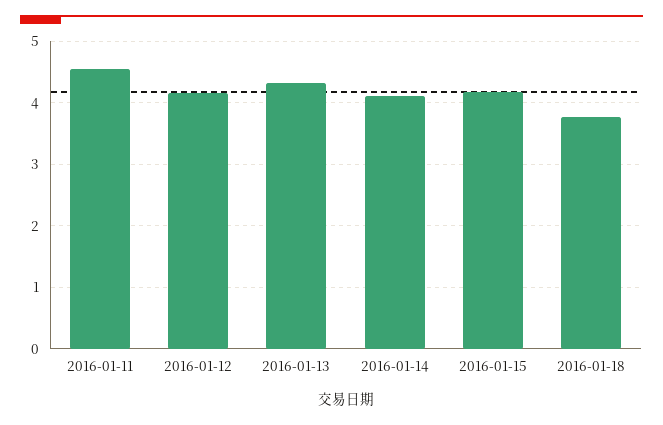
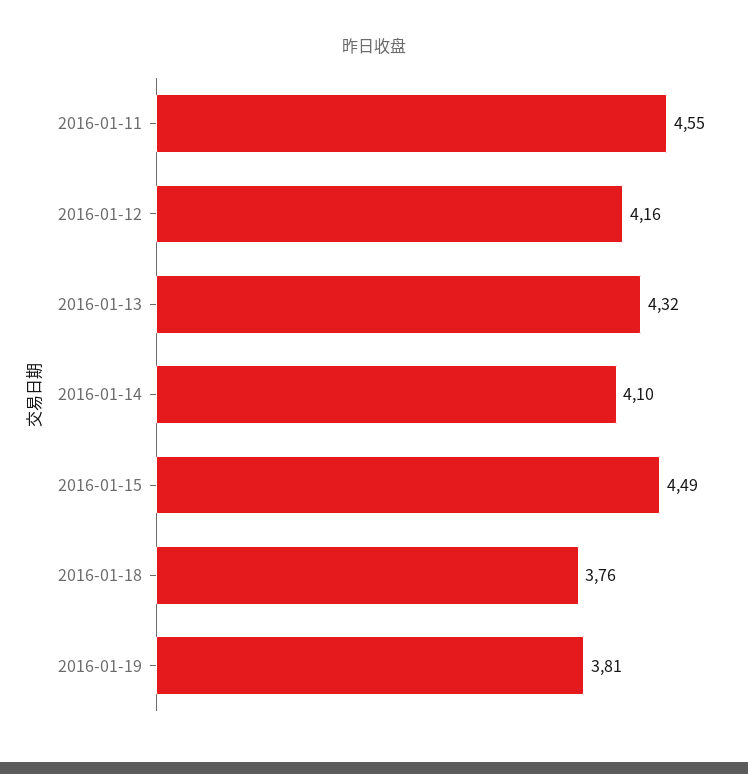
2016-01-15: 4.2 -> 4.49
2016-01-19: none -> 3.81

